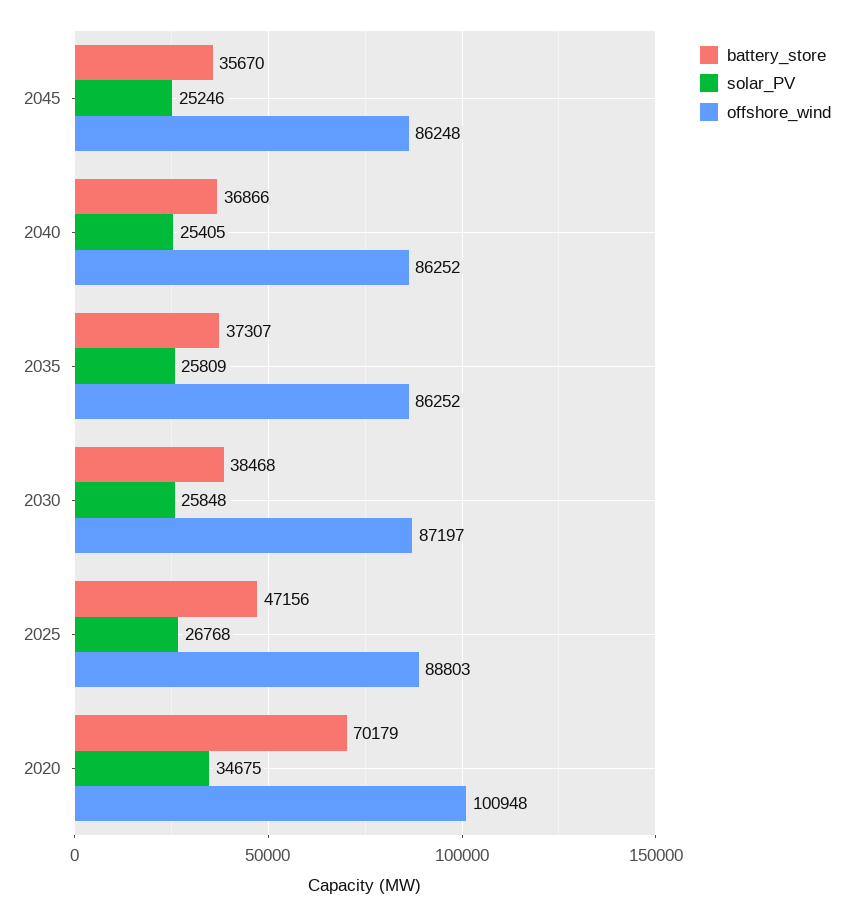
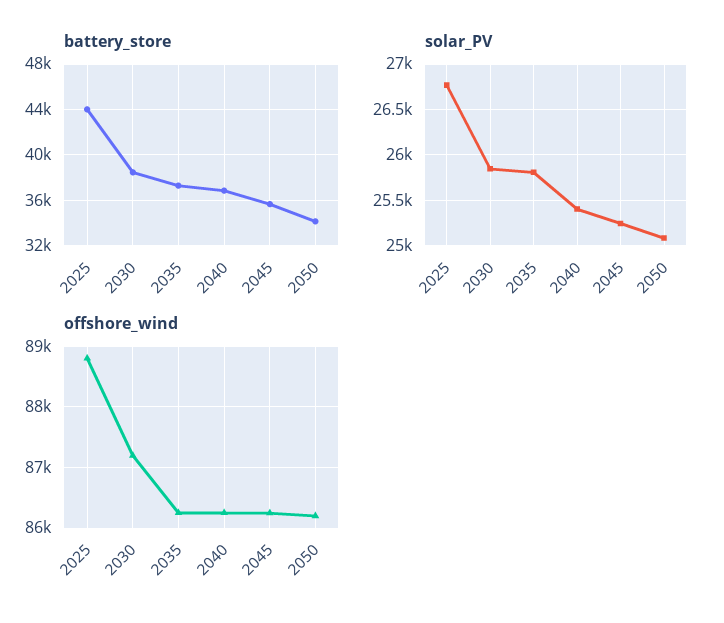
battery_store, 2025: 47156 -> 44000
battery_store, 2020: 70179 -> none
solar_PV, 2020: 34675 -> none
offshore_wind, 2020: 100948 -> none
battery_store, 2050: none -> 34000
solar_PV, 2050: none -> 25100
offshore_wind, 2050: none -> 86200

